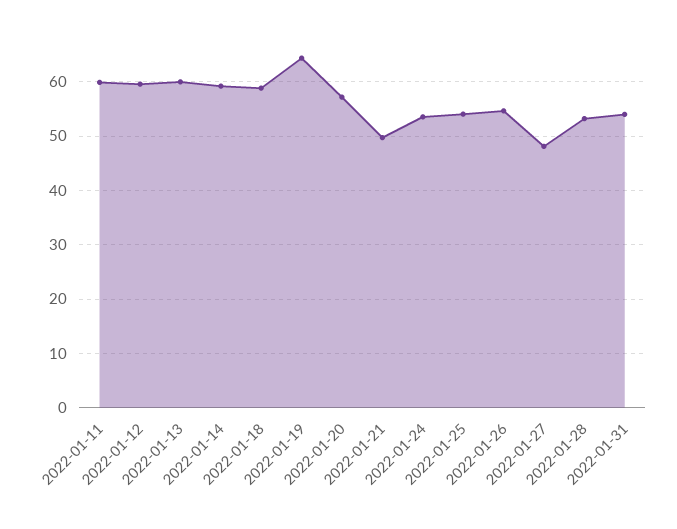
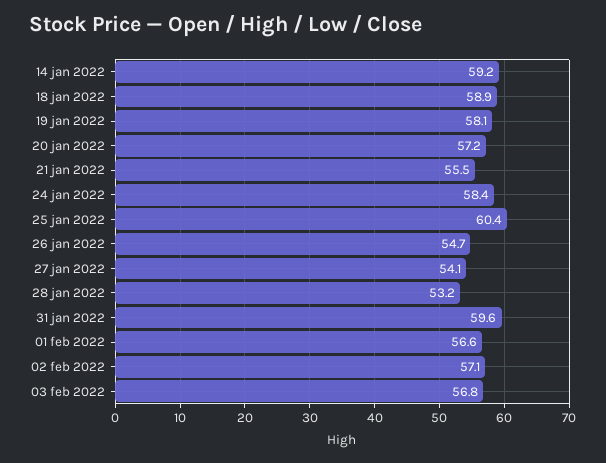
2022-01-11: 60 -> none
2022-01-12: 60 -> none
2022-01-13: 60 -> none
2022-01-19: 64 -> 58.1
2022-01-21: 50 -> 55.5
2022-01-24: 54 -> 58.4
2022-01-25: 54 -> 60.4
2022-01-27: 48 -> 54.1
2022-01-31: 54 -> 59.6
01 feb 2022: none -> 56.6
02 feb 2022: none -> 57.1
03 feb 2022: none -> 56.8

